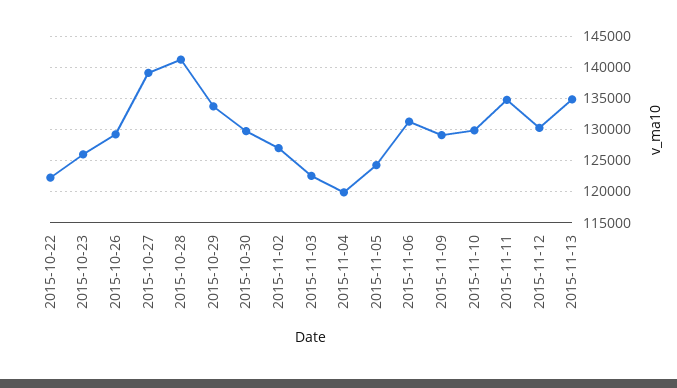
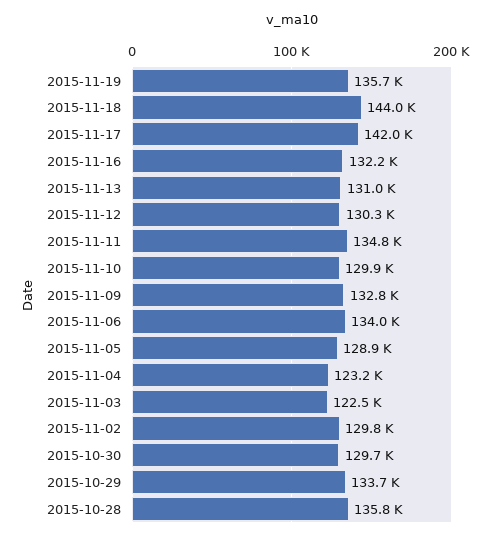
2015-10-22: 122000 -> none
2015-10-23: 126000 -> none
2015-10-26: 129000 -> none
2015-10-27: 139000 -> none
2015-10-28: 141000 -> 135800
2015-11-02: 127000 -> 129800
2015-11-04: 120000 -> 123200
2015-11-05: 124000 -> 128900
2015-11-06: 131000 -> 134000
2015-11-09: 129000 -> 132800
2015-11-13: 135000 -> 131000
2015-11-19: none -> 135700
2015-11-18: none -> 144000
2015-11-17: none -> 142000
2015-11-16: none -> 132200

